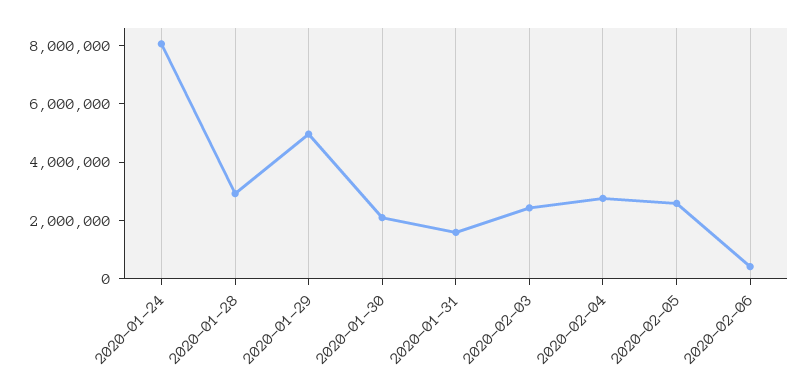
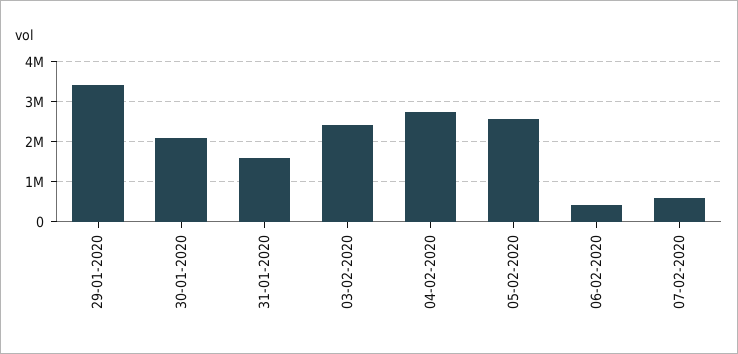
2020-01-24: 8000000 -> none
2020-01-28: 3000000 -> none
2020-01-29: 5000000 -> 3400000
07-02-2020: none -> 600000

